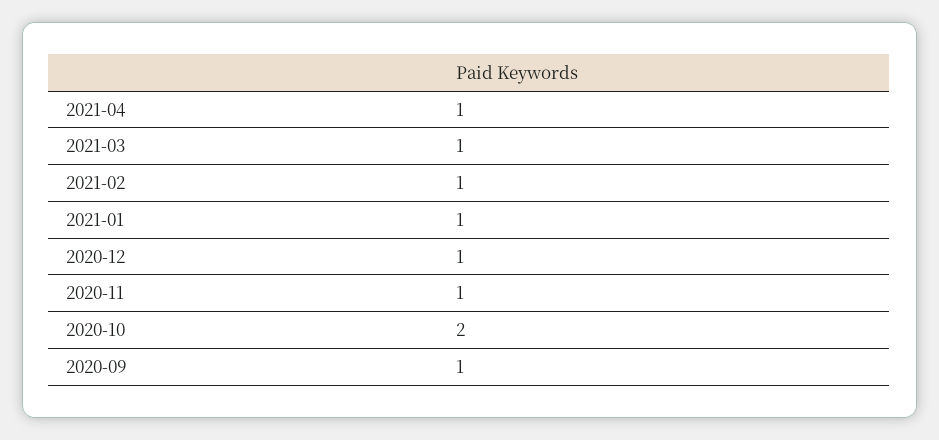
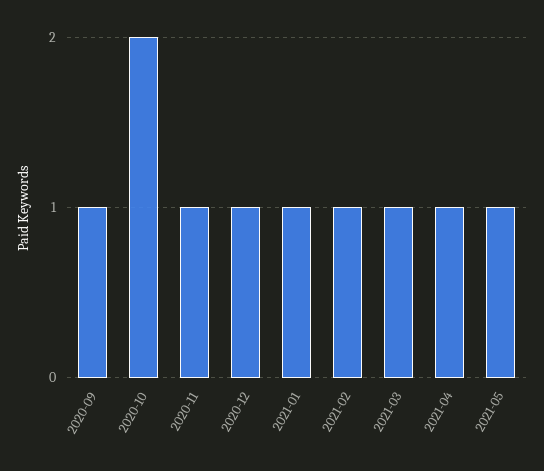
2021-05: none -> 1

